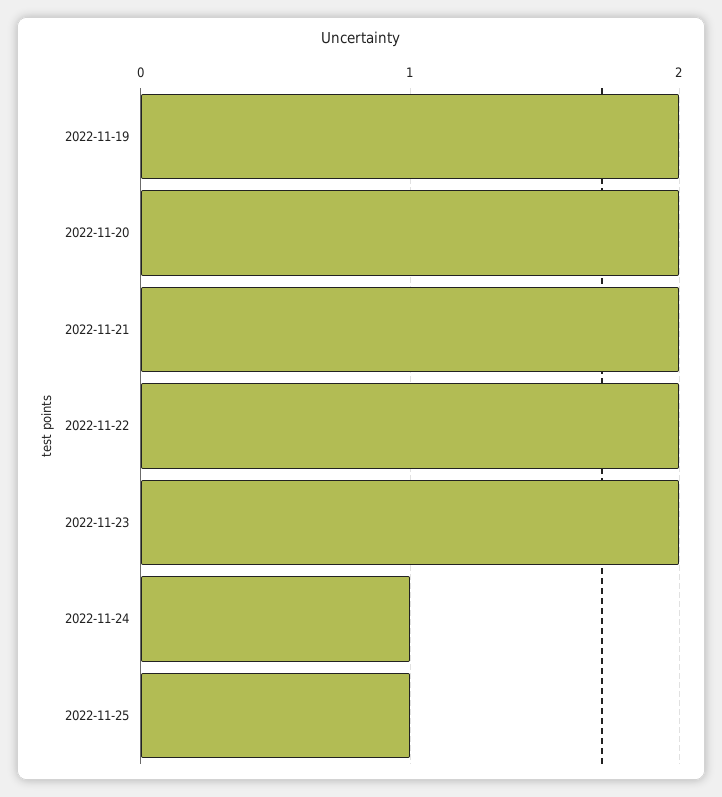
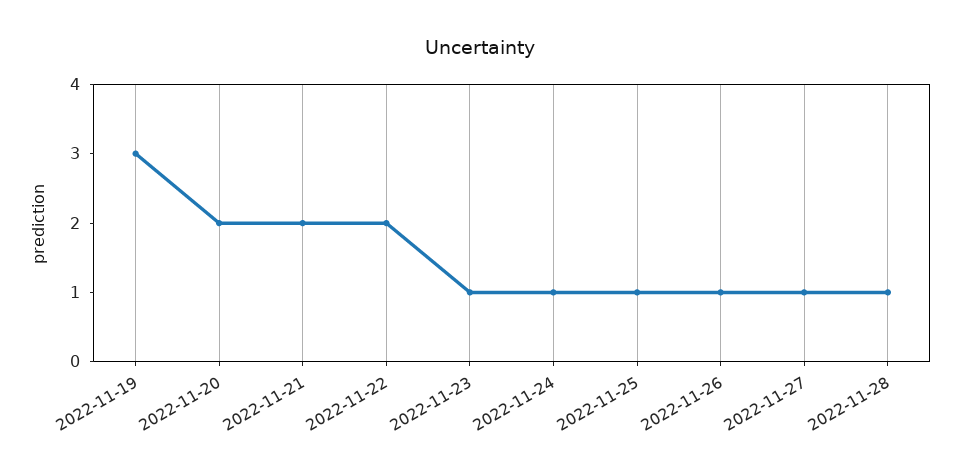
2022-11-19: 2 -> 3
2022-11-23: 2 -> 1
2022-11-26: none -> 1
2022-11-27: none -> 1
2022-11-28: none -> 1

